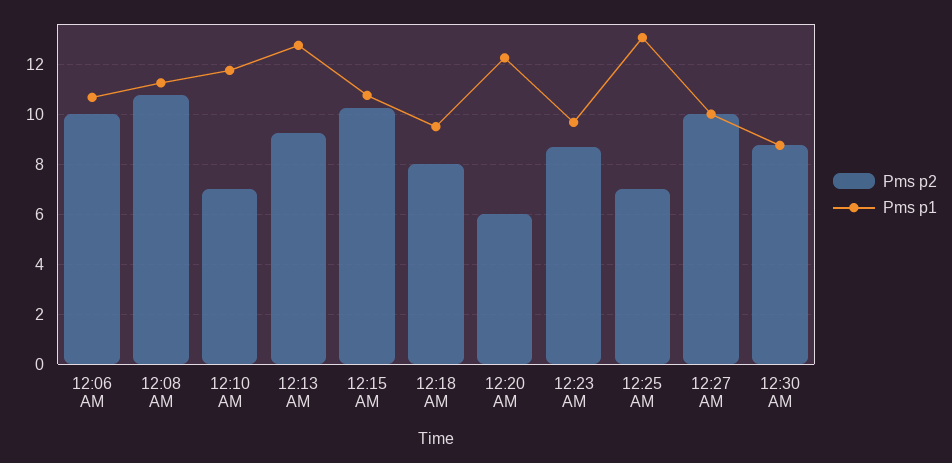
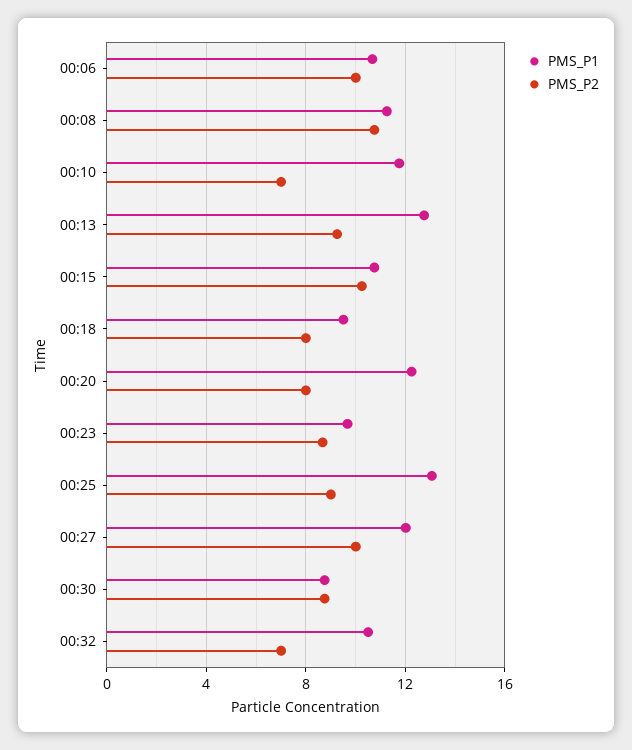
Pms p2, 12:20 AM: 6 -> 8
Pms p2, 12:25 AM: 7 -> 9
Pms p1, 12:27 AM: 10 -> 12
Pms p1, 00:32: none -> 10.5
Pms p2, 00:32: none -> 7

